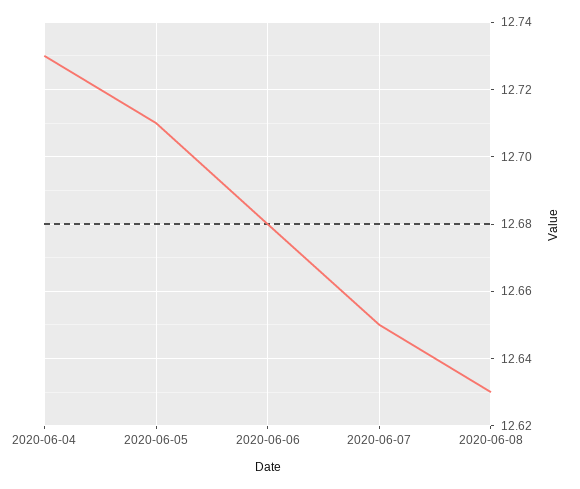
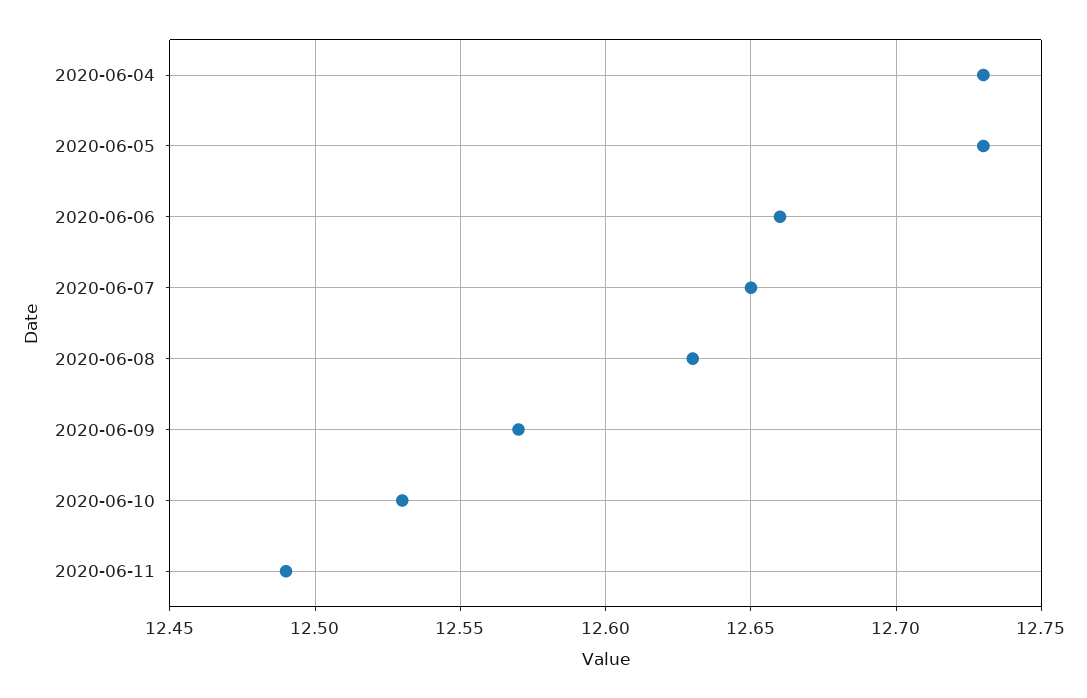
2020-06-05: 12.71 -> 12.73
2020-06-06: 12.68 -> 12.66
2020-06-09: none -> 12.57
2020-06-10: none -> 12.53
2020-06-11: none -> 12.49

